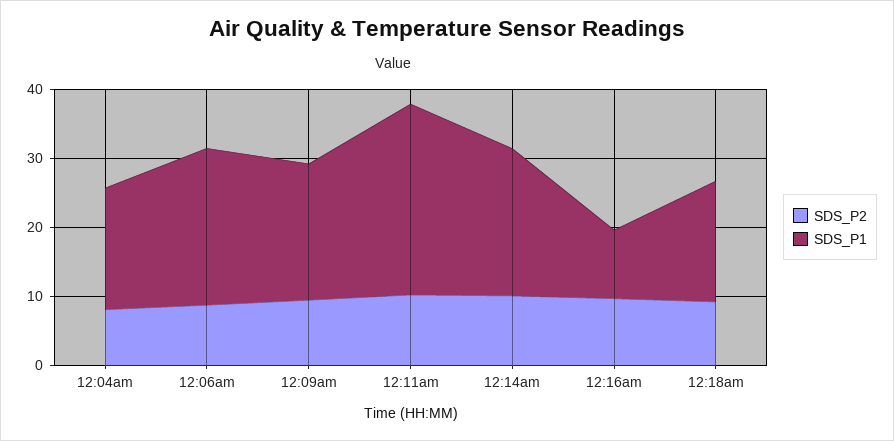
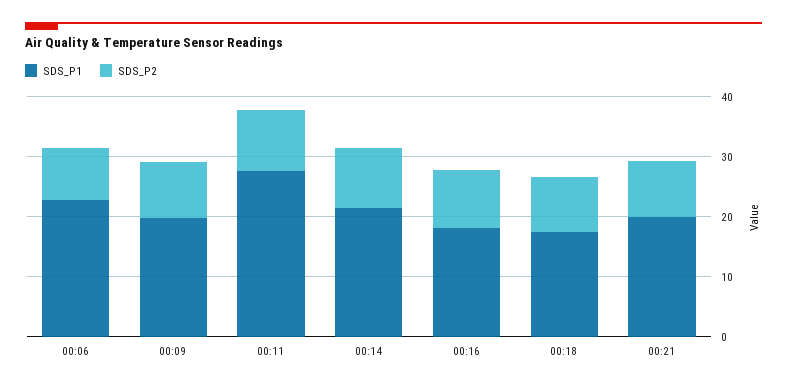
SDS_P2, 12:04am: 8 -> none
SDS_P1, 12:04am: 18 -> none
SDS_P1, 12:16am: 10 -> 18
SDS_P1, 00:21: none -> 20
SDS_P2, 00:21: none -> 10

